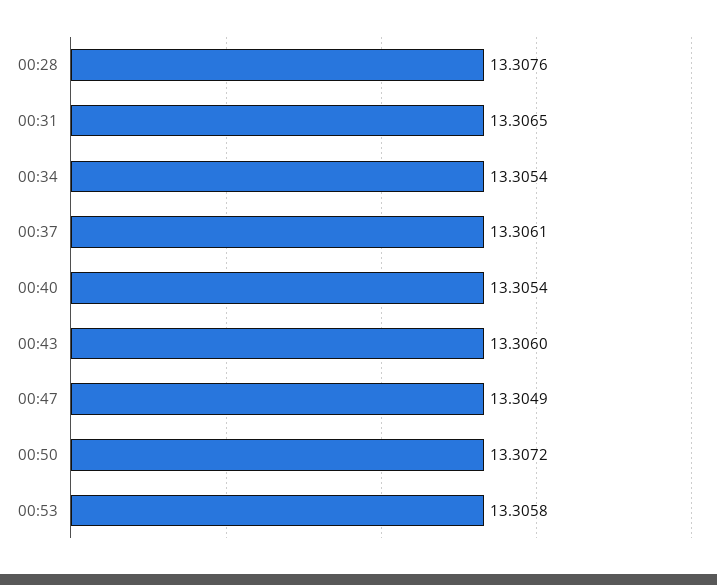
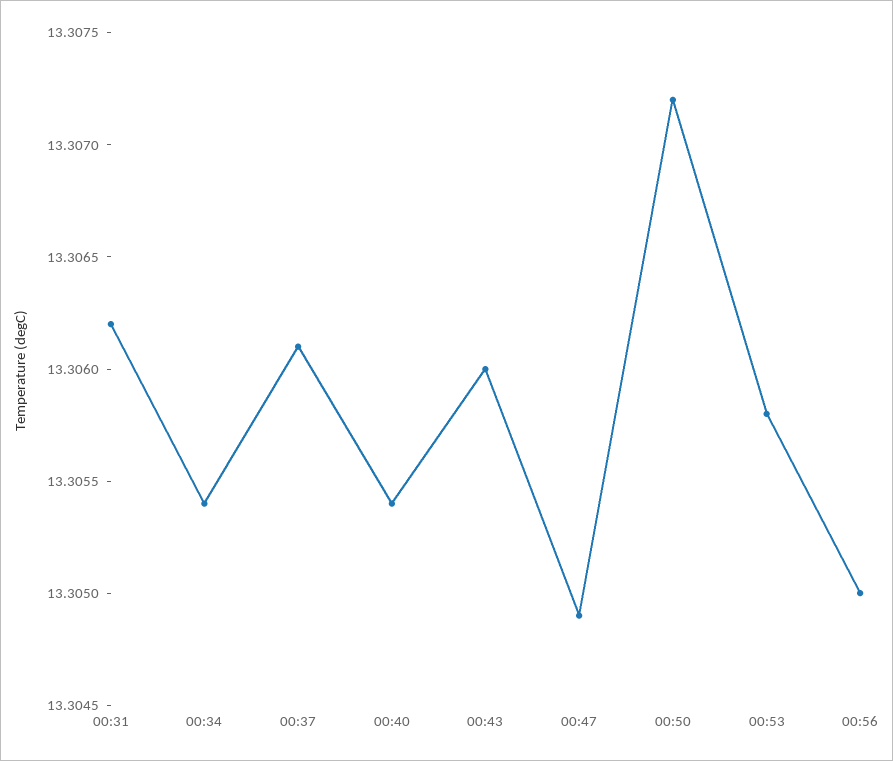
00:28: 13.3076 -> none
00:31: 13.3065 -> 13.3062
00:56: none -> 13.305

